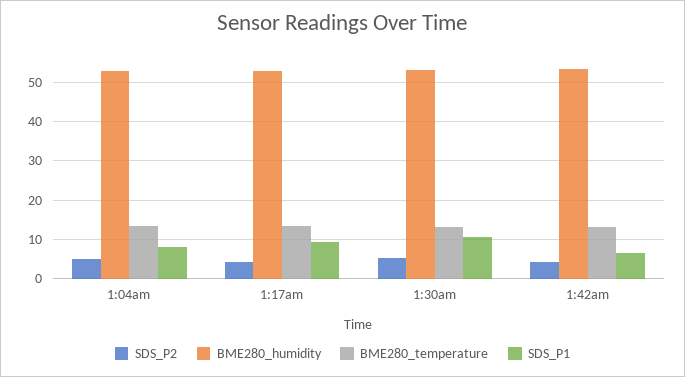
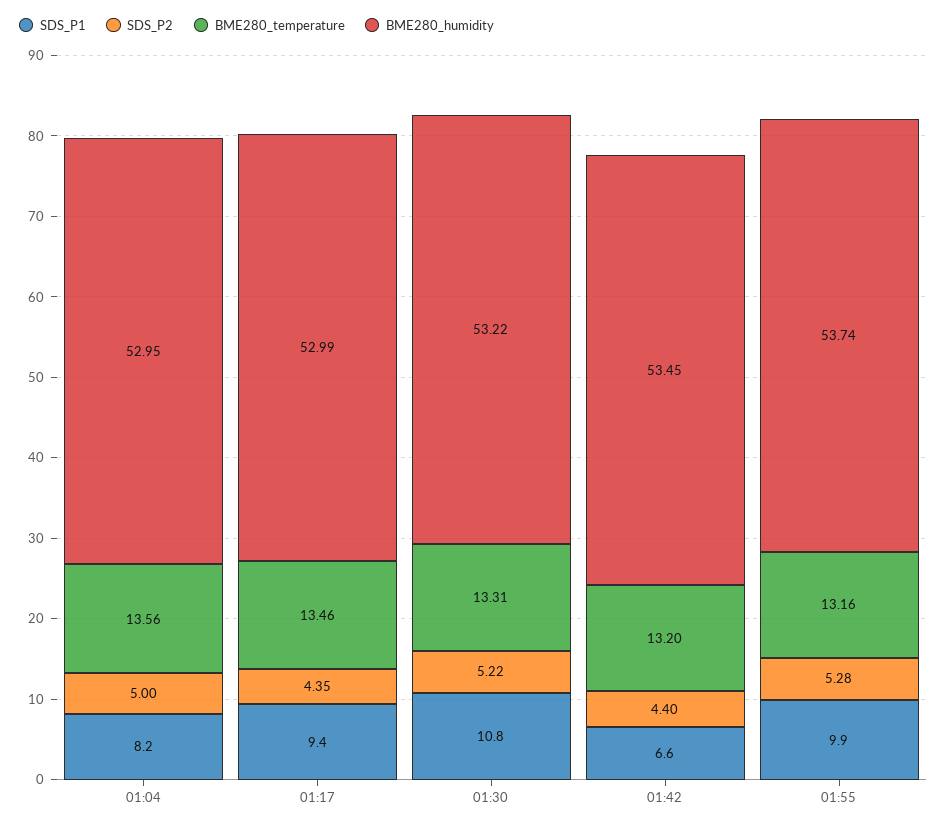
SDS_P1, 01:55: none -> 9.9
SDS_P2, 01:55: none -> 5.28
BME280_temperature, 01:55: none -> 13.16
BME280_humidity, 01:55: none -> 53.74

